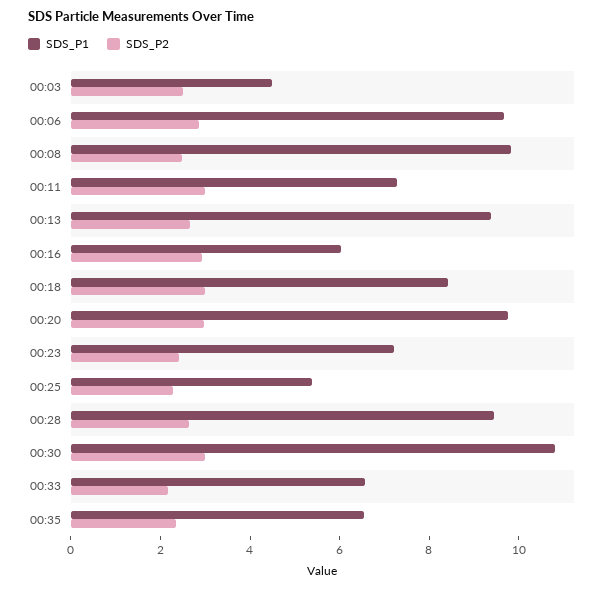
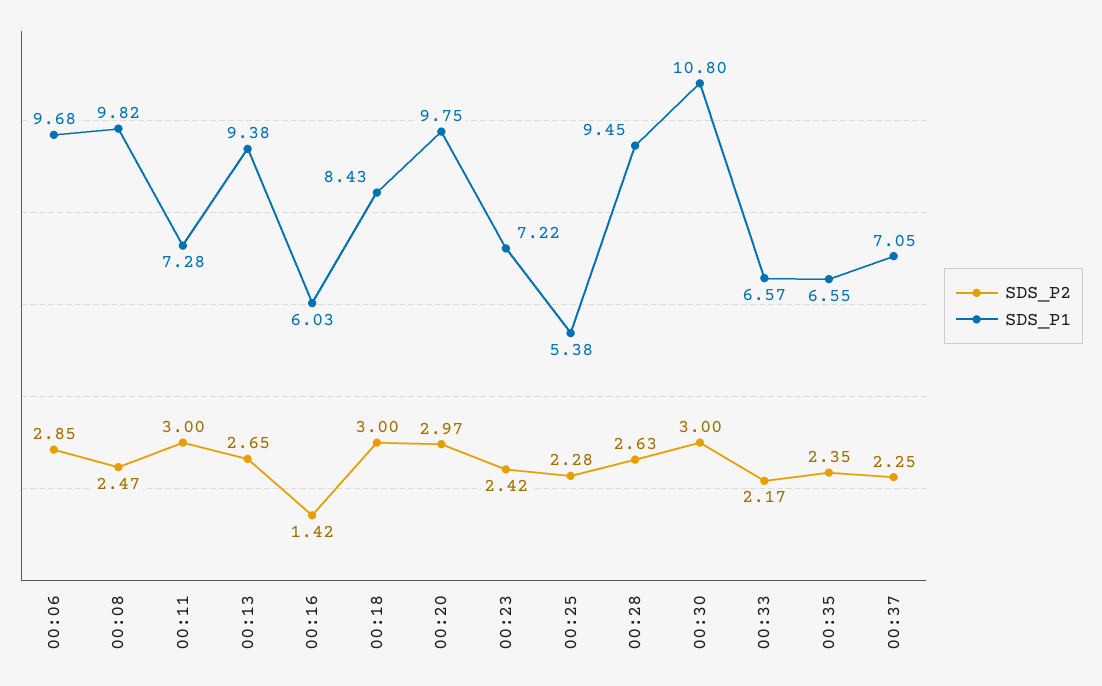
SDS_P1, 00:03: 4.5 -> none
SDS_P2, 00:03: 2.5 -> none
SDS_P2, 00:16: 3 -> 1.42
SDS_P2, 00:37: none -> 2.25
SDS_P1, 00:37: none -> 7.05

